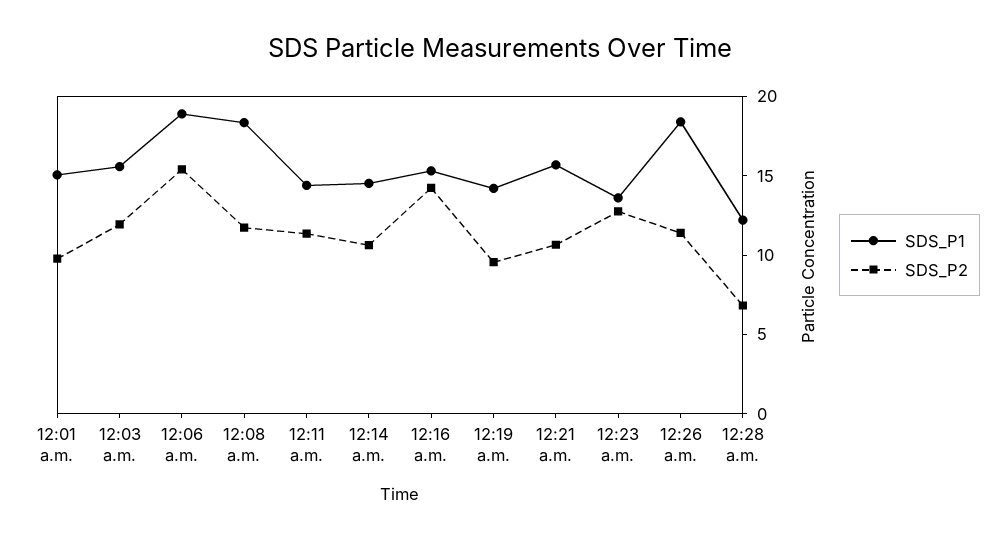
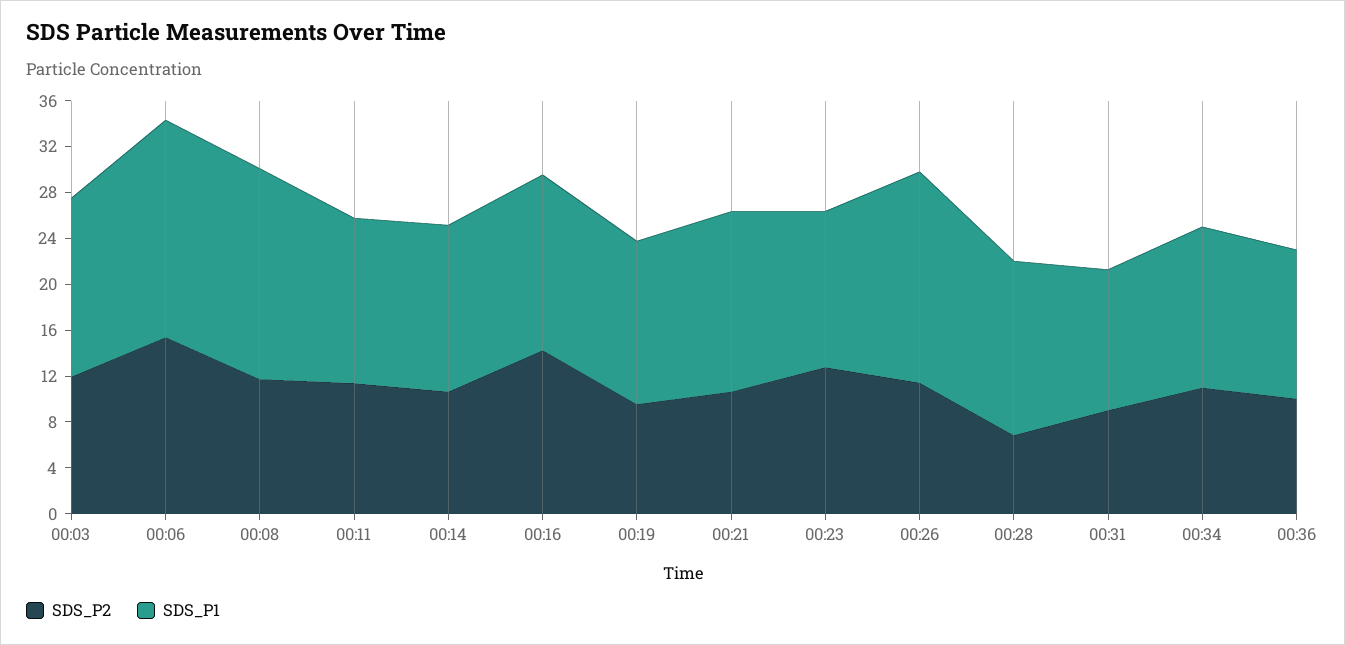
SDS_P1, 12:01 a.m.: 15 -> none
SDS_P2, 12:01 a.m.: 10 -> none
SDS_P1, 12:28 a.m.: 12 -> 15
SDS_P2, 00:31: none -> 9
SDS_P1, 00:31: none -> 12
SDS_P2, 00:34: none -> 11
SDS_P1, 00:34: none -> 14
SDS_P2, 00:36: none -> 10
SDS_P1, 00:36: none -> 13

